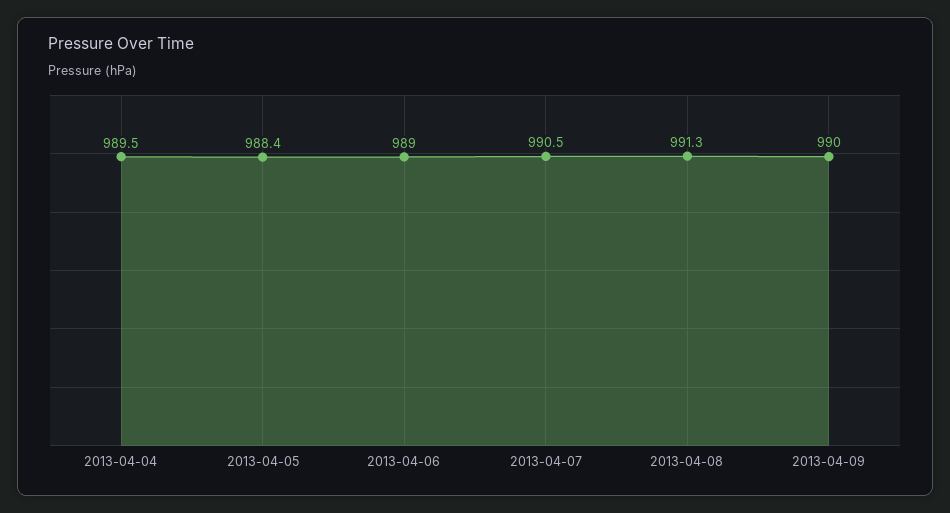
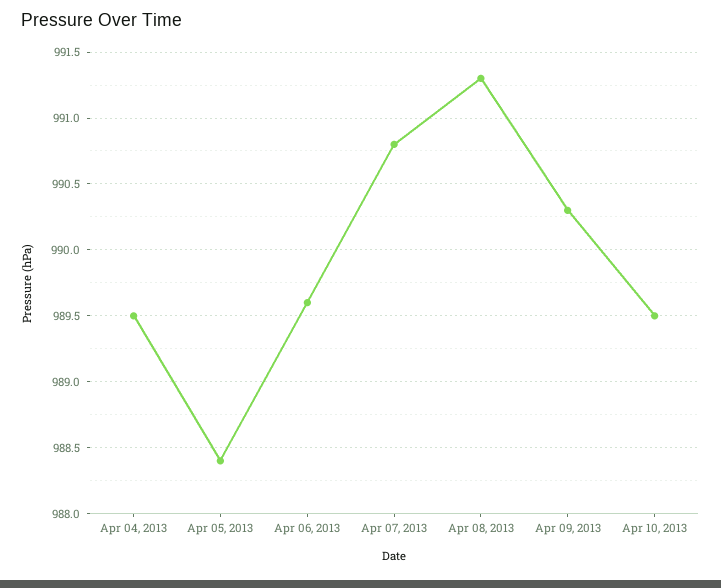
2013-04-06: 989 -> 989.6
2013-04-07: 990.5 -> 990.8
2013-04-09: 990 -> 990.3
Apr 10, 2013: none -> 989.5

